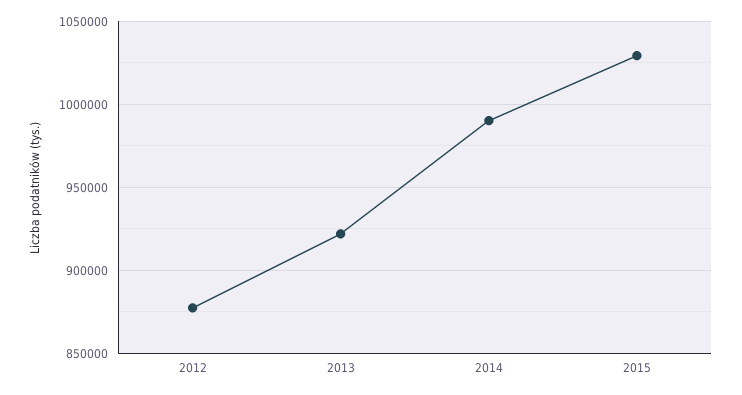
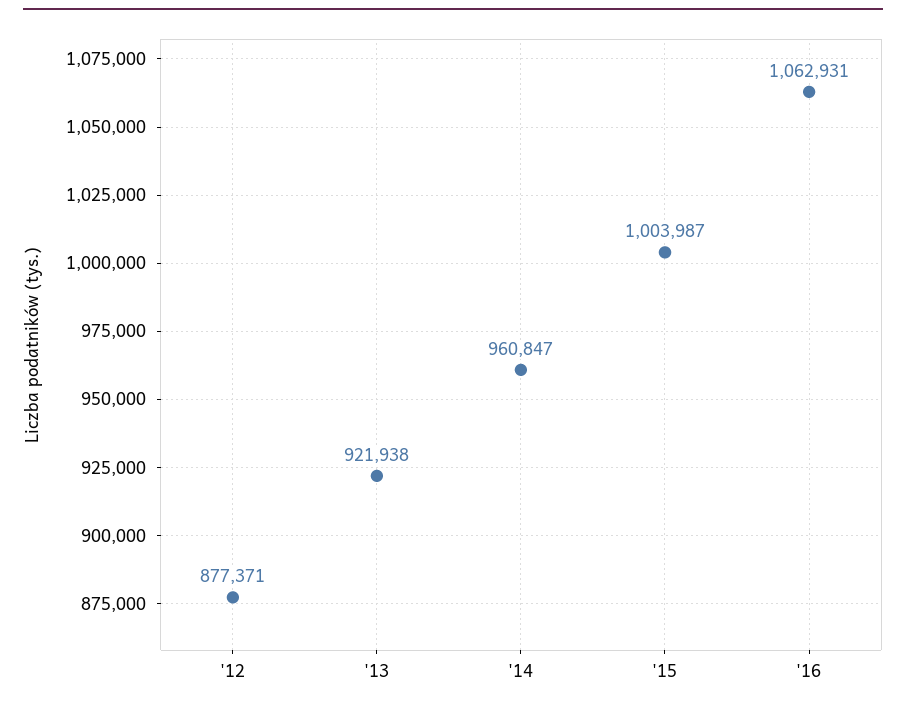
2014: 990000 -> 960847
2015: 1030000 -> 1003987
'16: none -> 1062931

